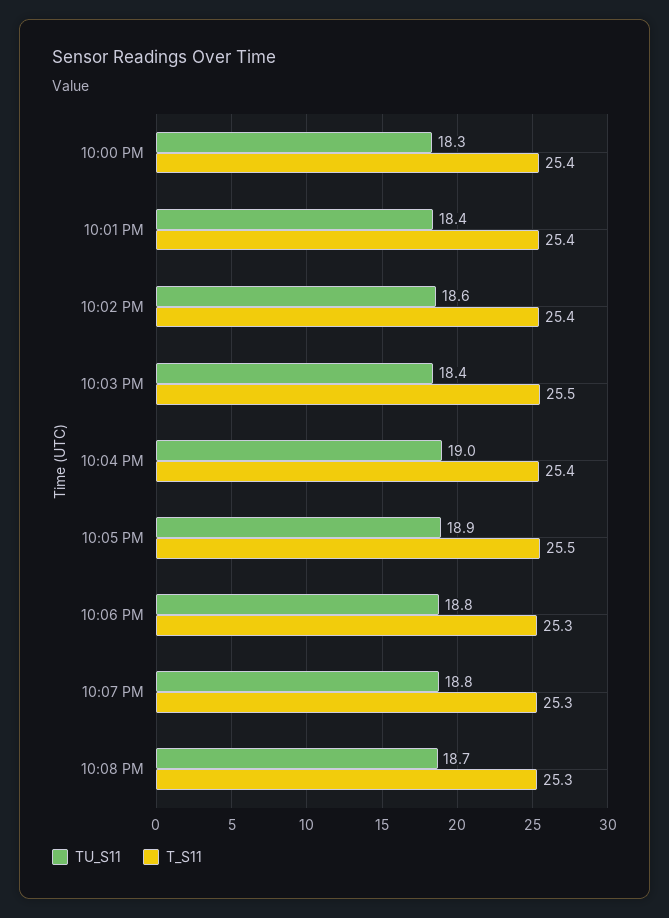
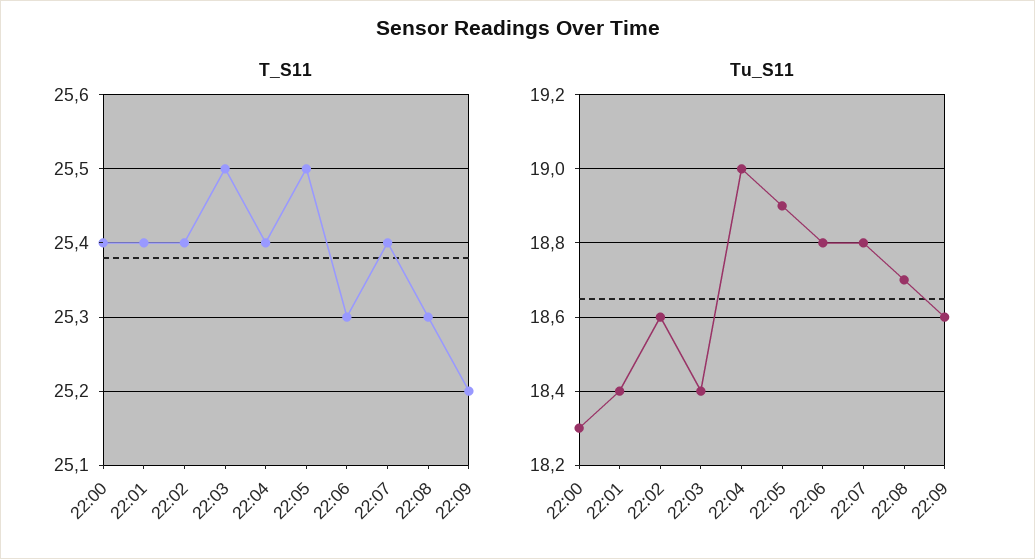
T_S11, 10:07 PM: 25.3 -> 25.4
T_S11, 22:09: none -> 25.2
TU_S11, 22:09: none -> 18.6

